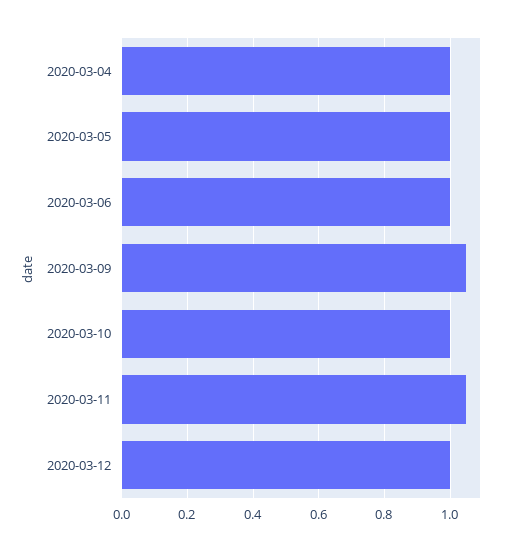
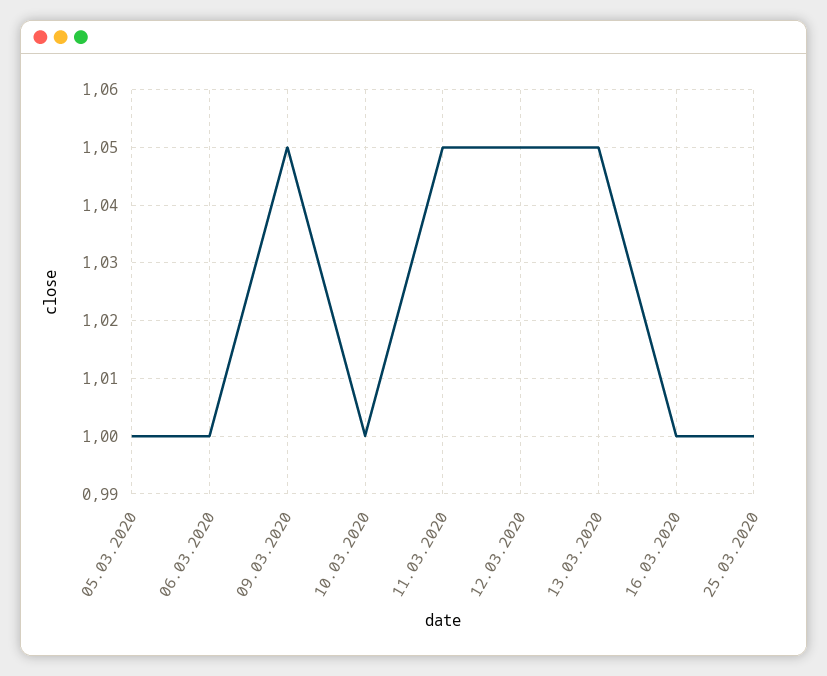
2020-03-04: 1 -> none
2020-03-12: 1 -> 1.05
13.03.2020: none -> 1.05
16.03.2020: none -> 1
25.03.2020: none -> 1

